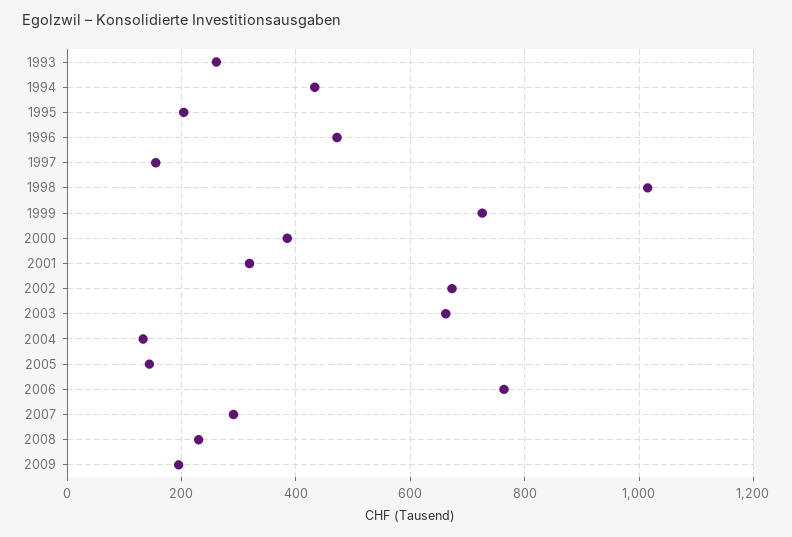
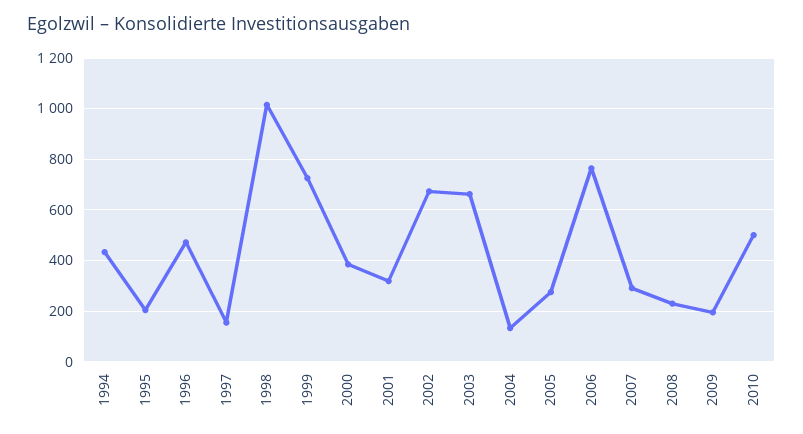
1993: 260 -> none
2005: 140 -> 275
2010: none -> 500

